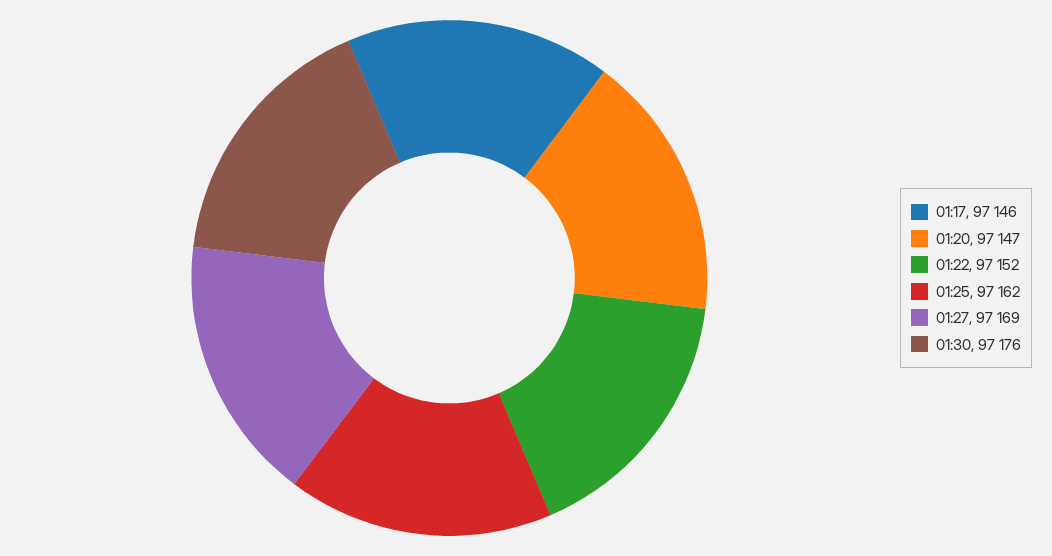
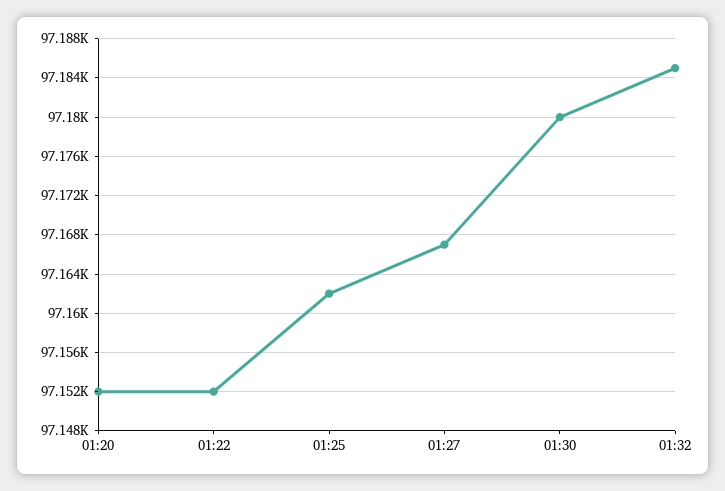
01:17: 97146 -> none
01:20: 97147 -> 97152
01:27: 97169 -> 97167
01:30: 97176 -> 97180
01:32: none -> 97185

